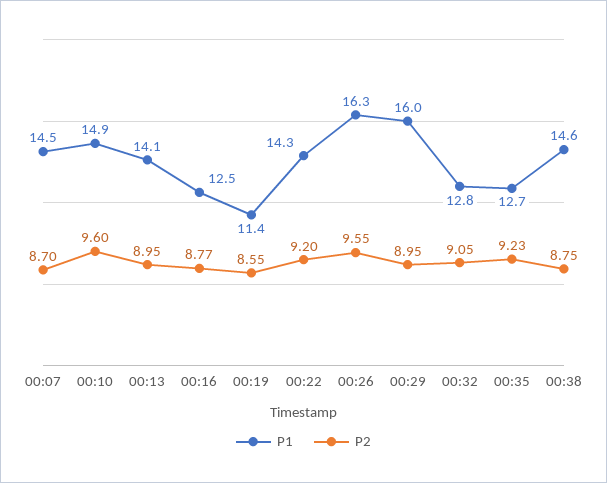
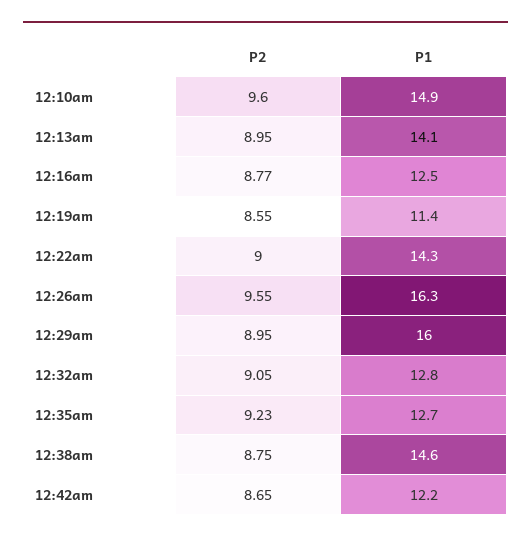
P1, 00:07: 14.5 -> none
P2, 00:07: 8.7 -> none
P2, 00:22: 9.2 -> 9
P2, 12:42am: none -> 8.65
P1, 12:42am: none -> 12.2

